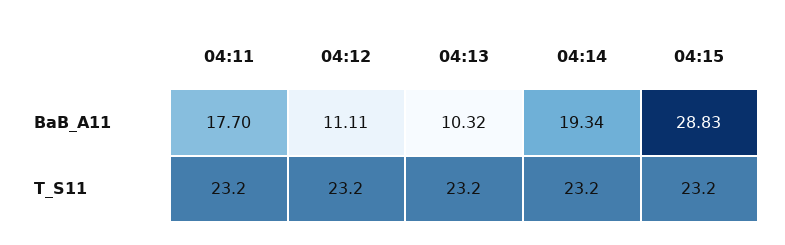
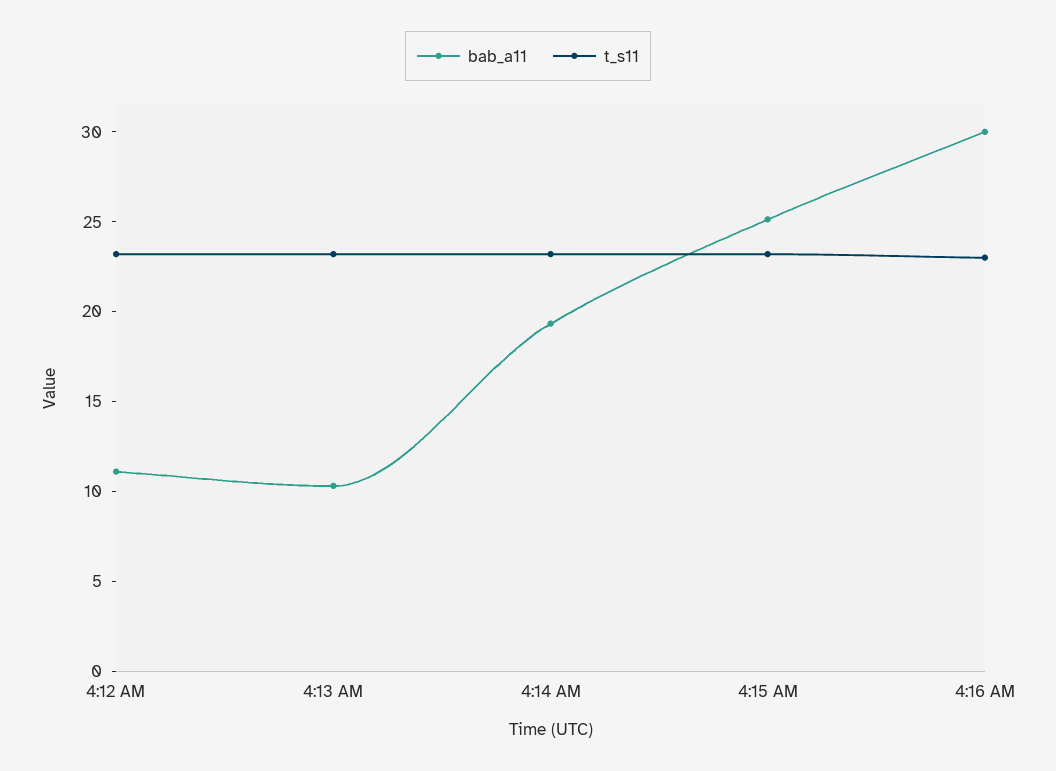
BaB_A11, 04:11: 17.7 -> none
BaB_A11, 04:15: 28.83 -> 25
T_S11, 04:11: 23.2 -> none
BaB_A11, 4:16 AM: none -> 30
T_S11, 4:16 AM: none -> 23

